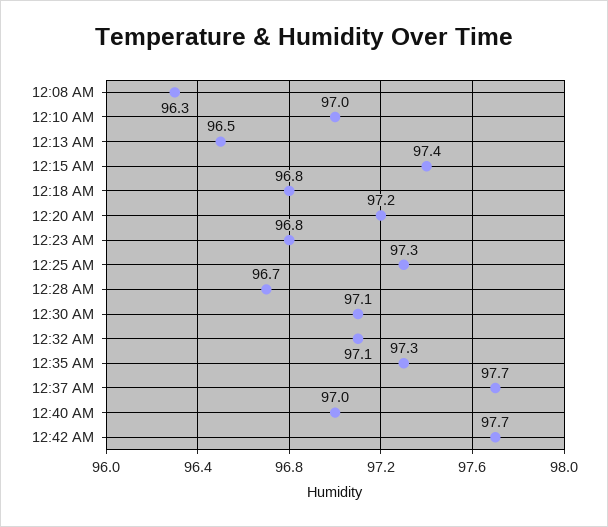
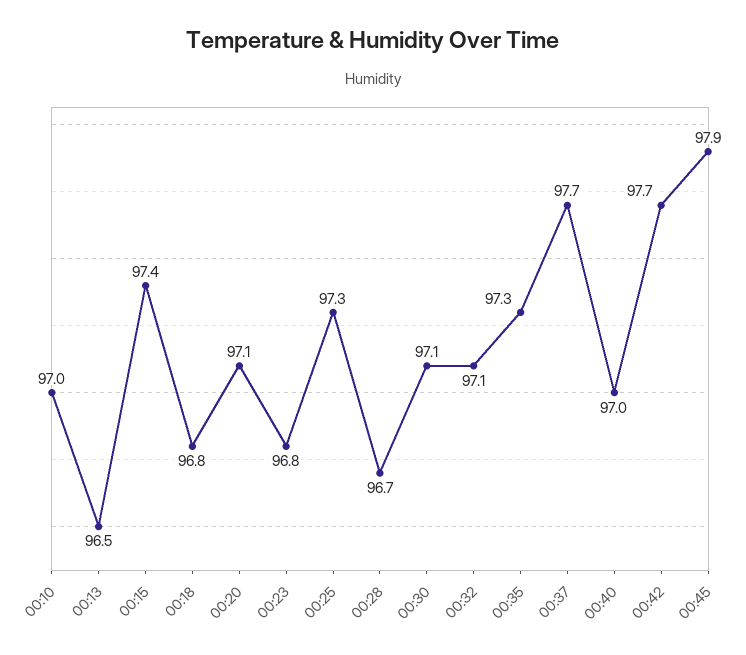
12:08 AM: 96.3 -> none
12:20 AM: 97.2 -> 97.1
00:45: none -> 97.9

